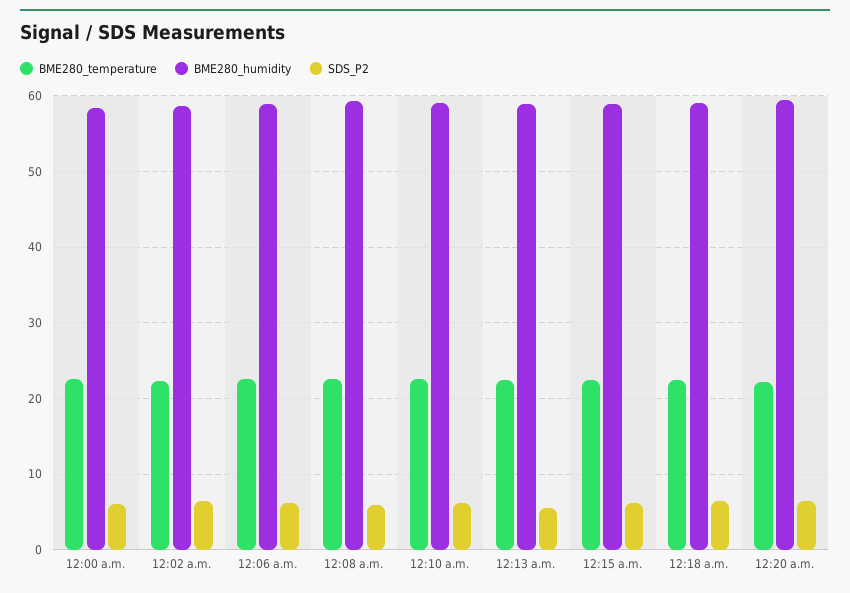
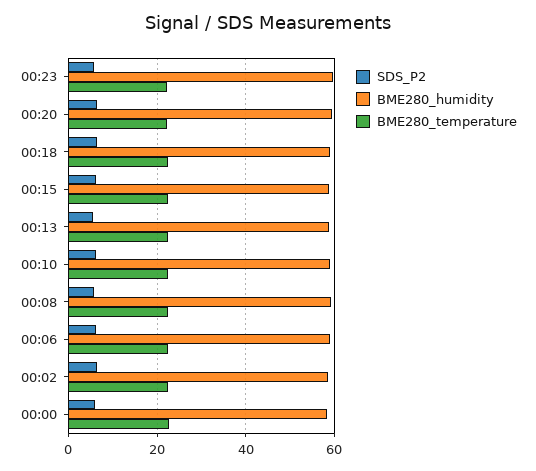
SDS_P2, 00:23: none -> 6
BME280_humidity, 00:23: none -> 60
BME280_temperature, 00:23: none -> 22

